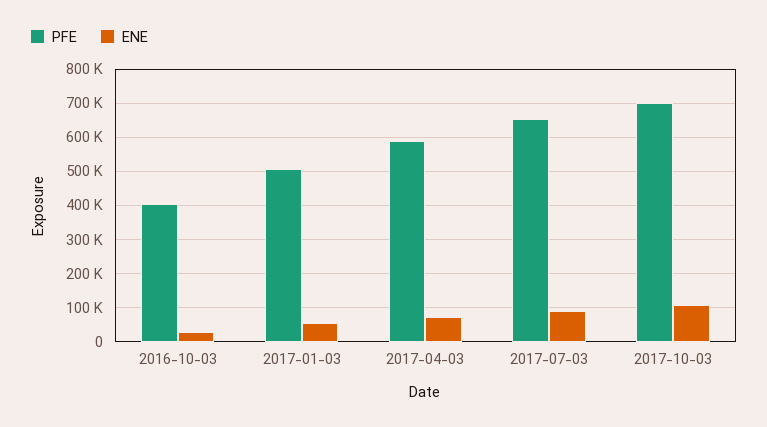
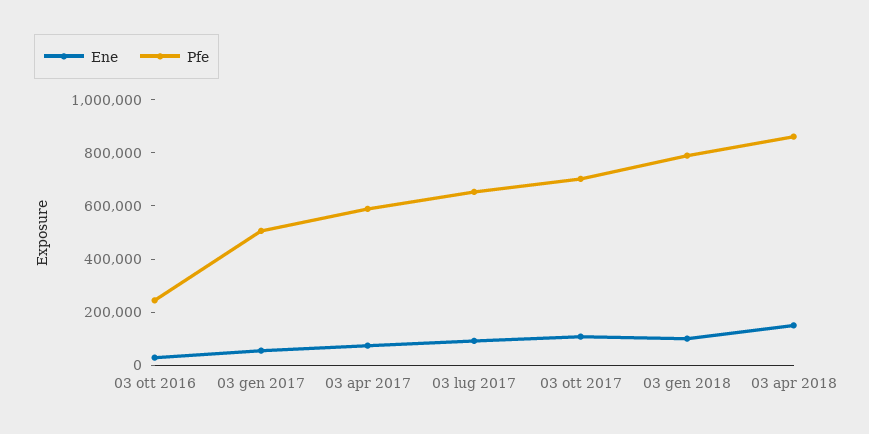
PFE, 2016-10-03: 400000 -> 250000
ENE, 03 gen 2018: none -> 100000
PFE, 03 gen 2018: none -> 800000
ENE, 03 apr 2018: none -> 150000
PFE, 03 apr 2018: none -> 850000

